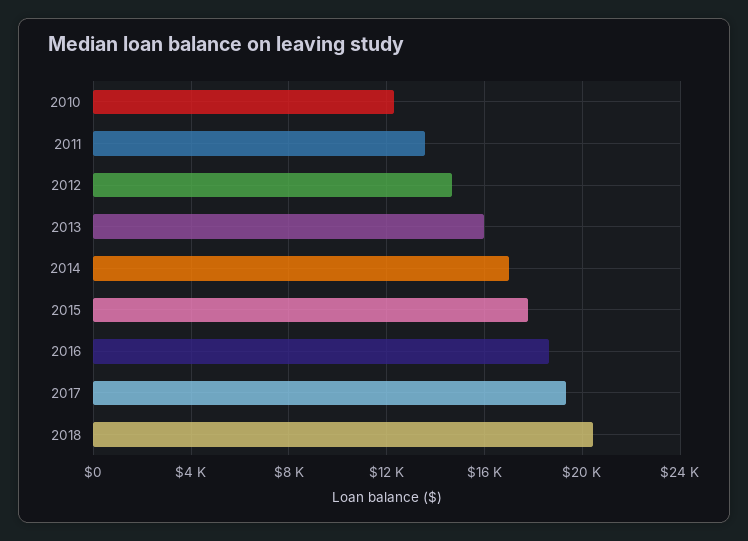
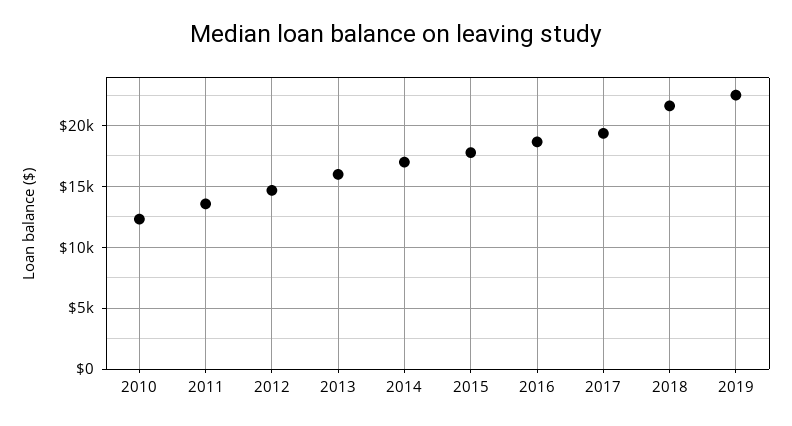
2018: 20500 -> 21500
2019: none -> 22500

